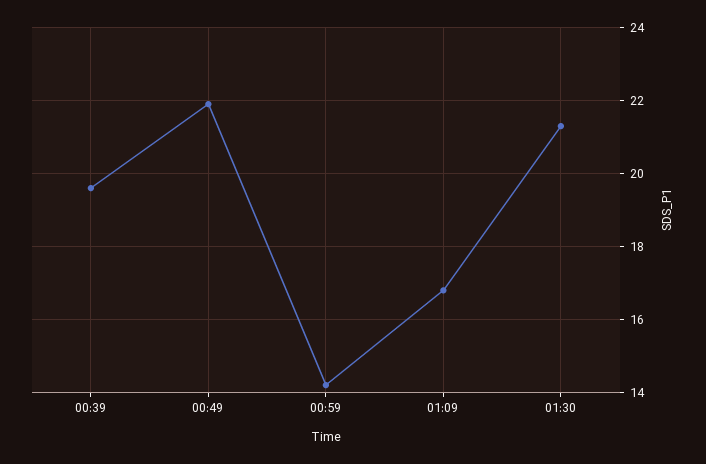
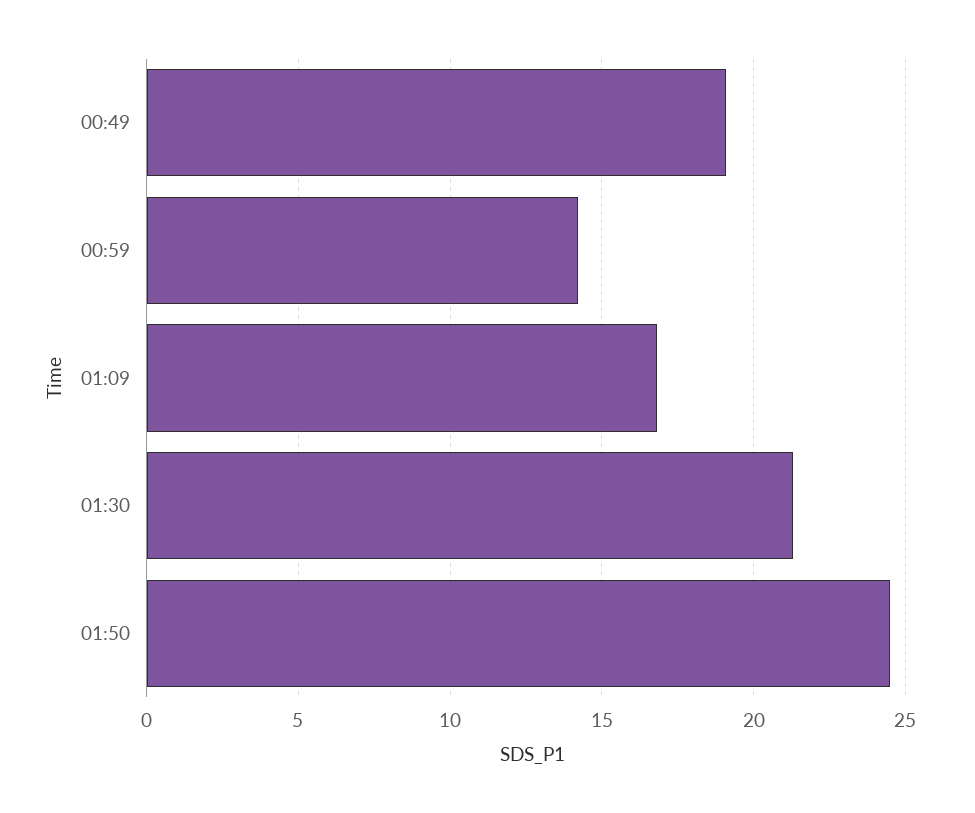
00:39: 19.5 -> none
00:49: 22 -> 19
01:50: none -> 24.5

